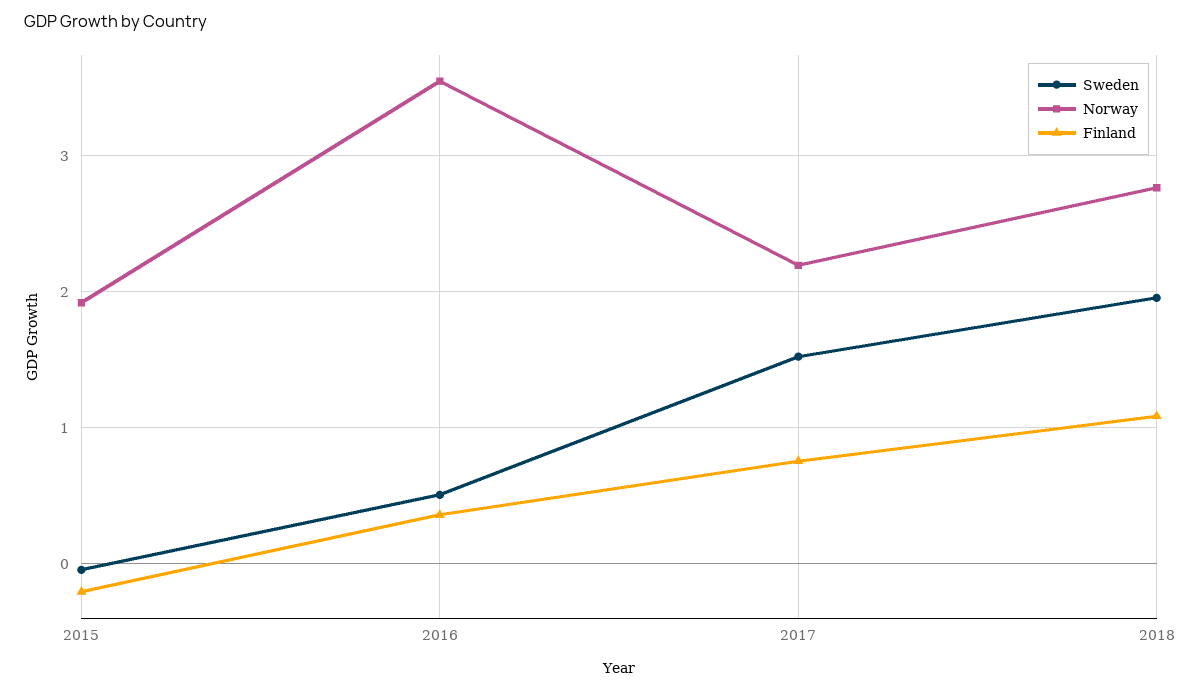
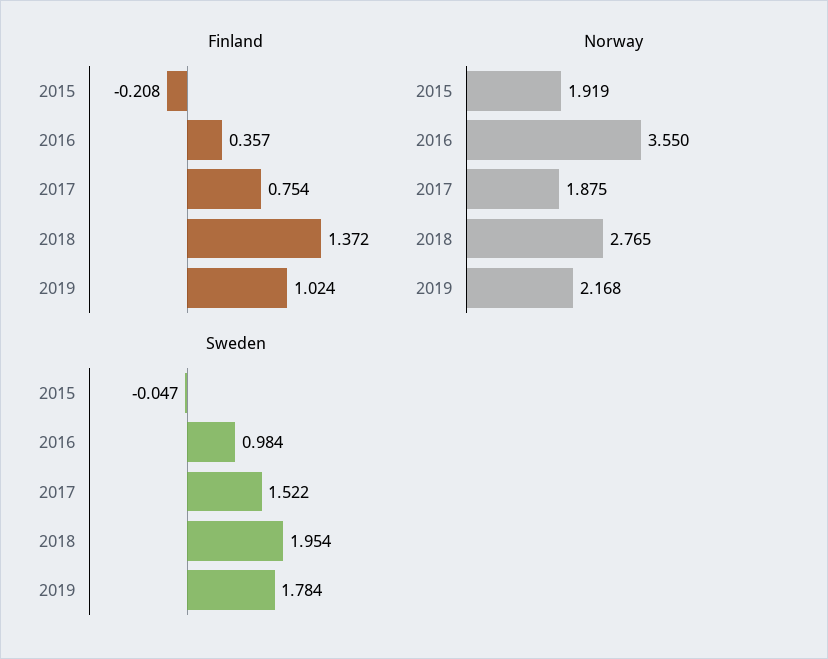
Sweden, 2016: 0.5 -> 0.984
Norway, 2017: 2.2 -> 1.875
Finland, 2018: 1.1 -> 1.372
Finland, 2019: none -> 1.024
Norway, 2019: none -> 2.168
Sweden, 2019: none -> 1.784

